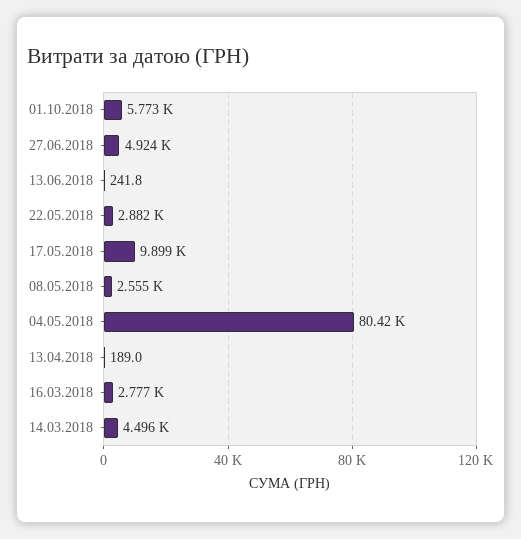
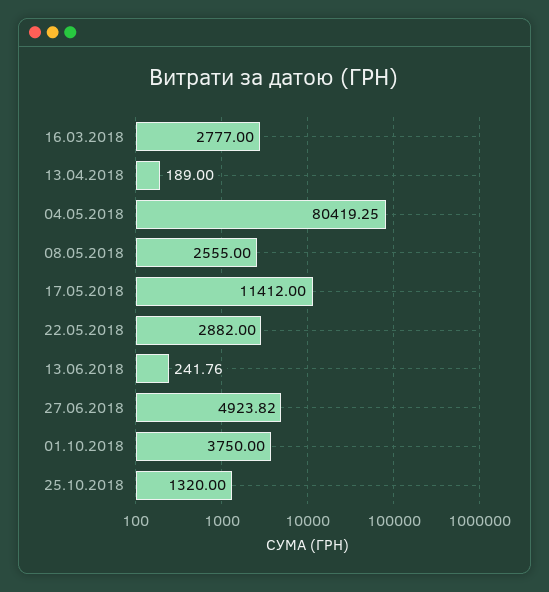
01.10.2018: 5773 -> 3750
17.05.2018: 9899 -> 11412
14.03.2018: 4496 -> none
25.10.2018: none -> 1320

